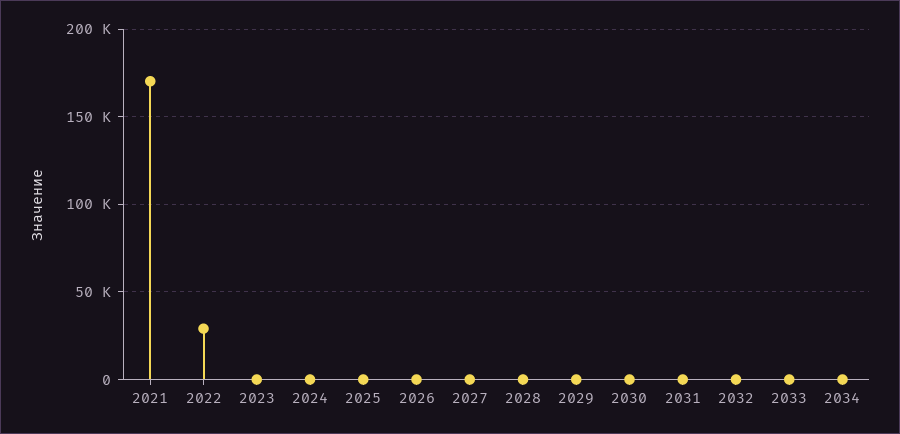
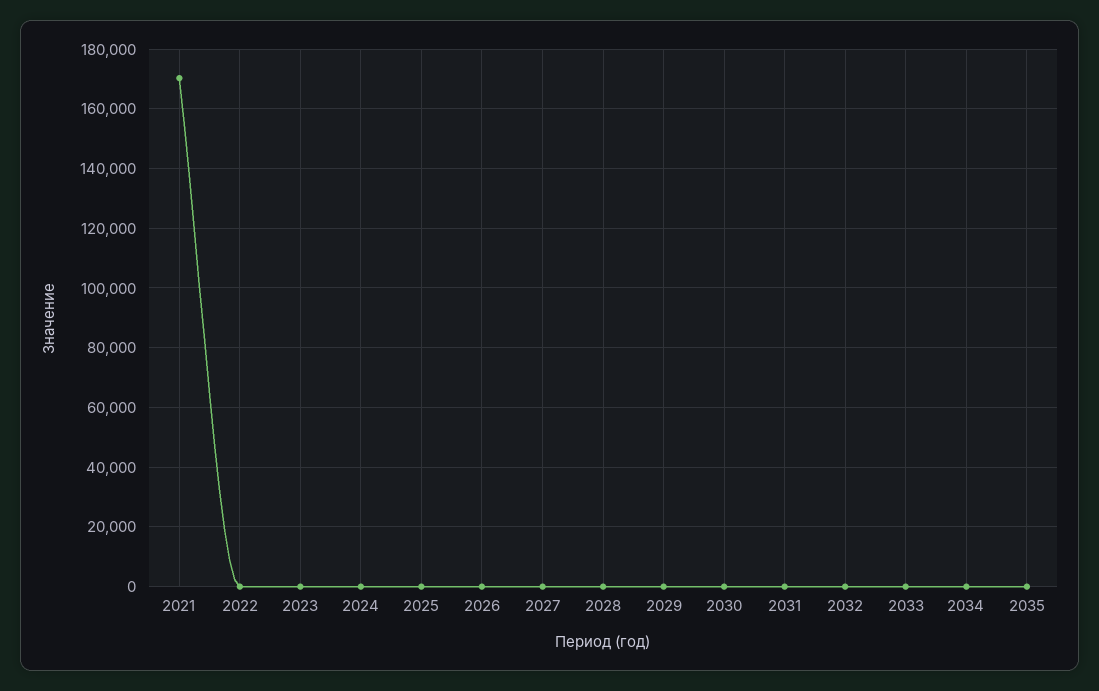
2022: 30000 -> 0
2035: none -> 0

